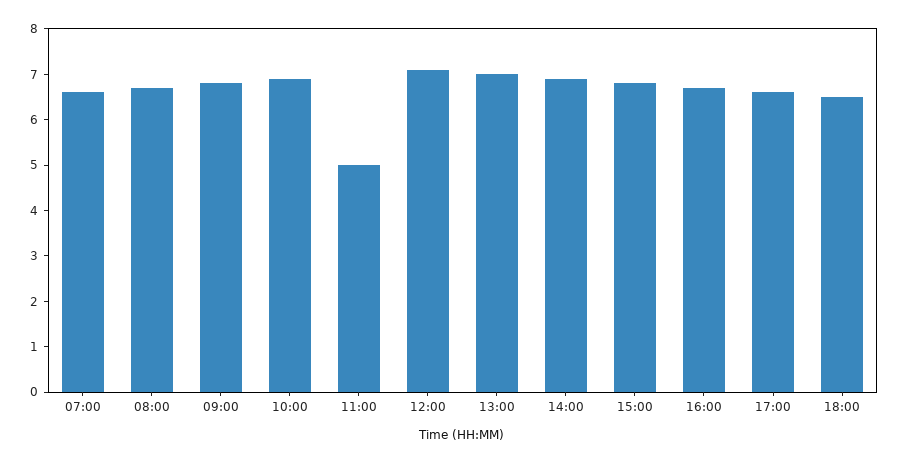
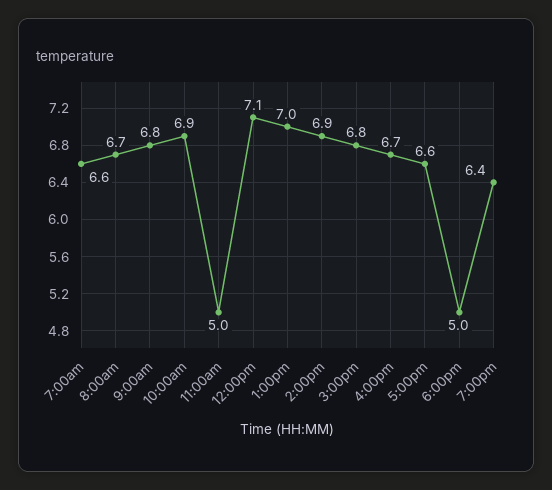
18:00: 6.5 -> 5
7:00pm: none -> 6.4

